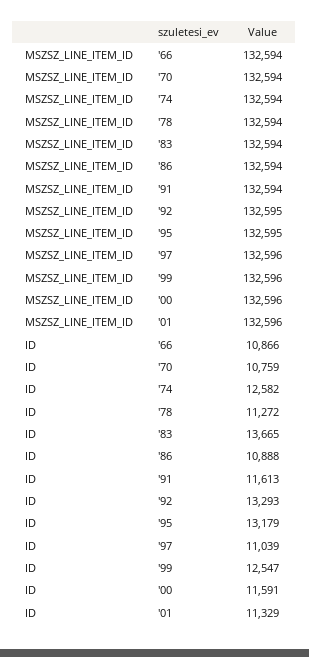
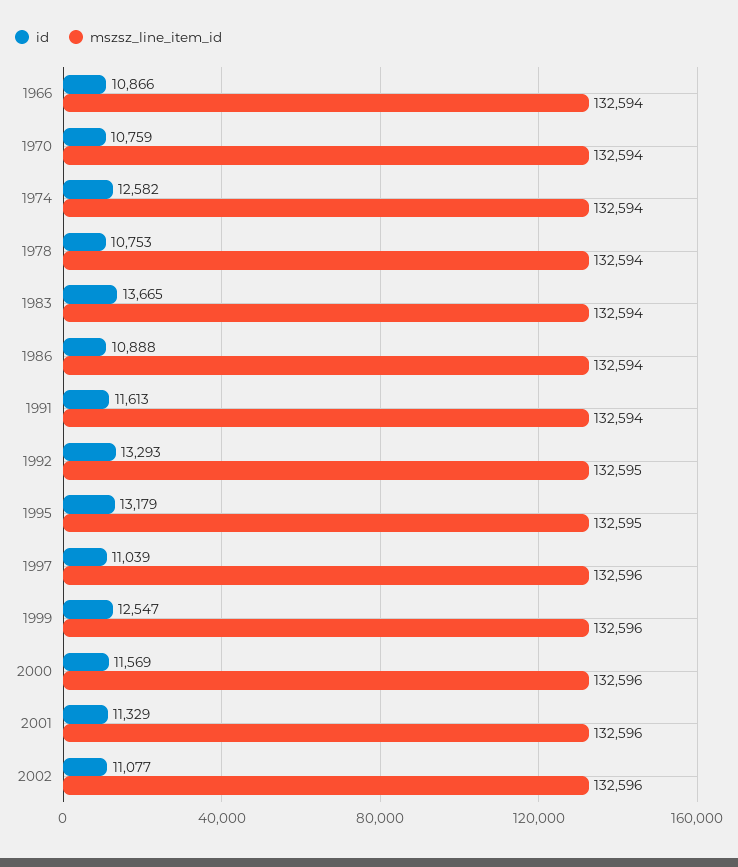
ID, '78: 11272 -> 10753
ID, '00: 11591 -> 11569
ID, 2002: none -> 11077
MSZSZ_LINE_ITEM_ID, 2002: none -> 132596

